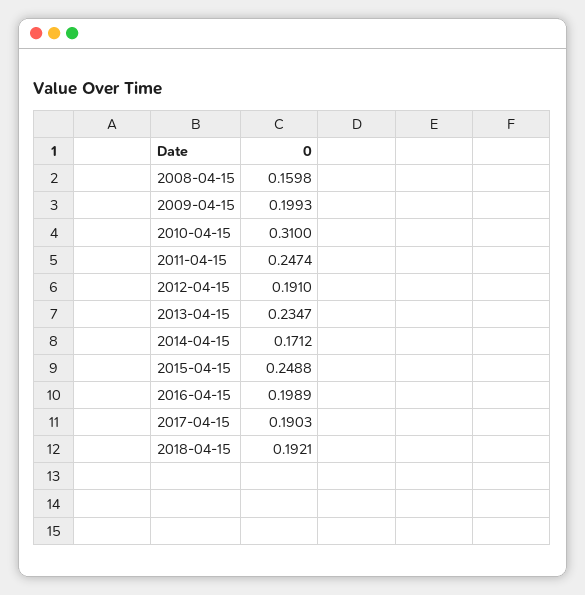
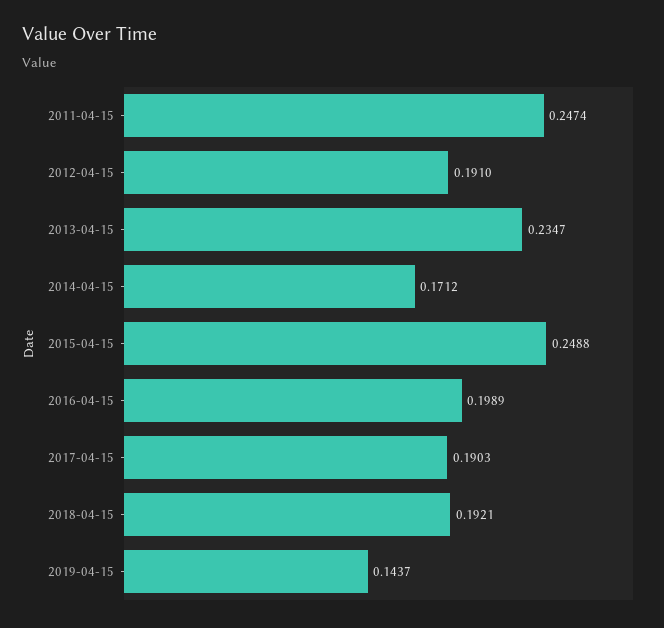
2008-04-15: 0.1598 -> none
2009-04-15: 0.1993 -> none
2010-04-15: 0.31 -> none
2019-04-15: none -> 0.1437

